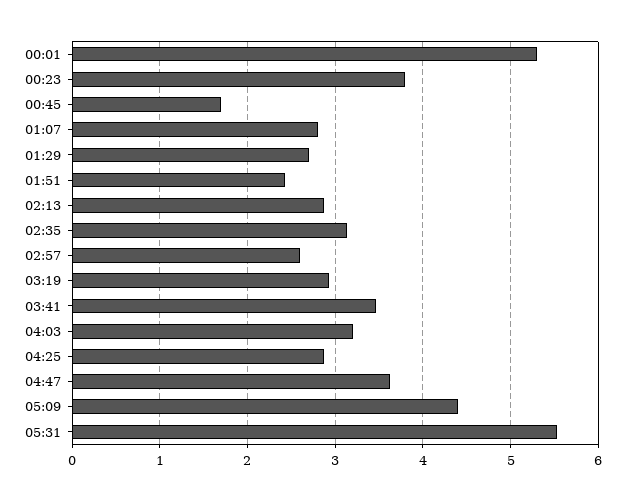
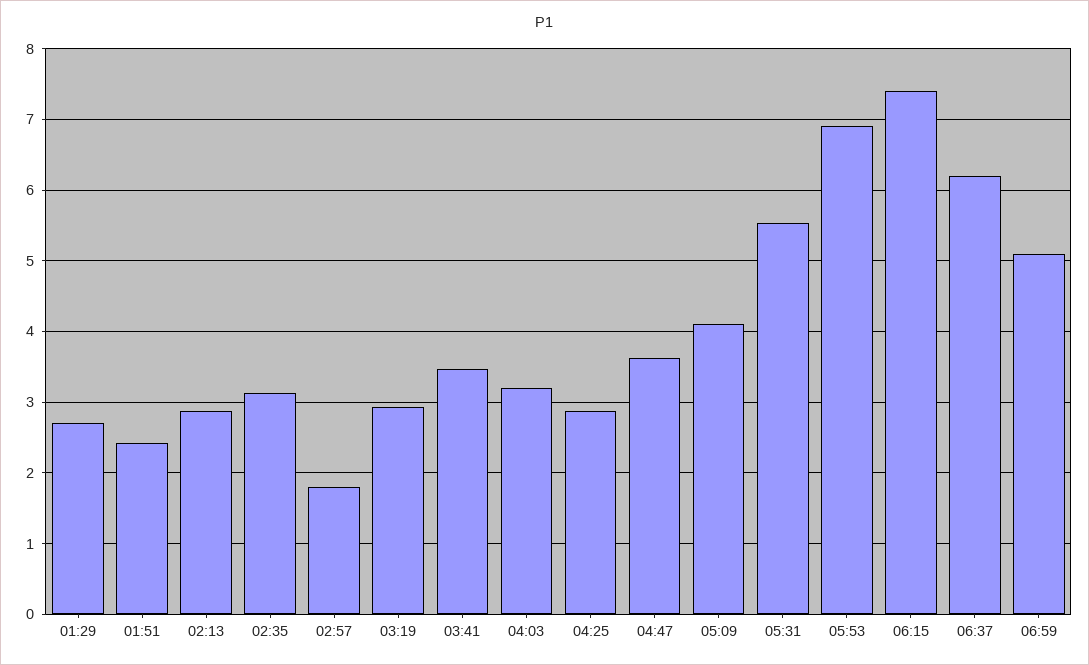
00:01: 5.3 -> none
00:23: 3.8 -> none
00:45: 1.7 -> none
01:07: 2.8 -> none
02:57: 2.6 -> 1.8
05:09: 4.4 -> 4.1
05:53: none -> 6.9
06:15: none -> 7.4
06:37: none -> 6.2
06:59: none -> 5.1

